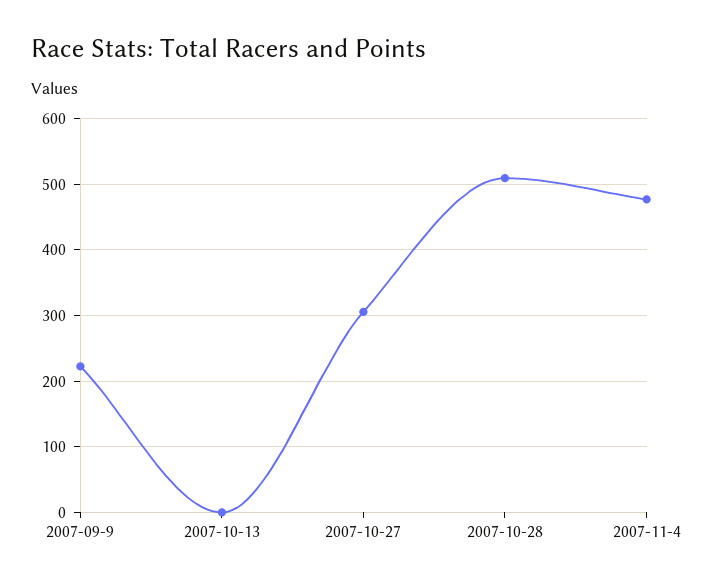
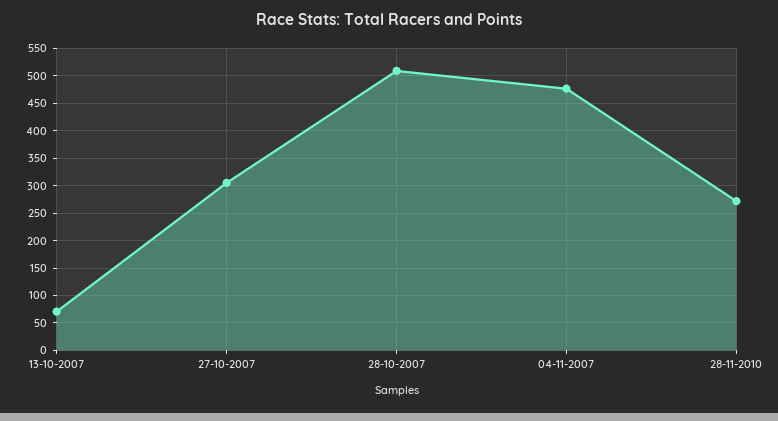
2007-09-9: 220 -> none
2007-10-13: 0 -> 75
28-11-2010: none -> 275

